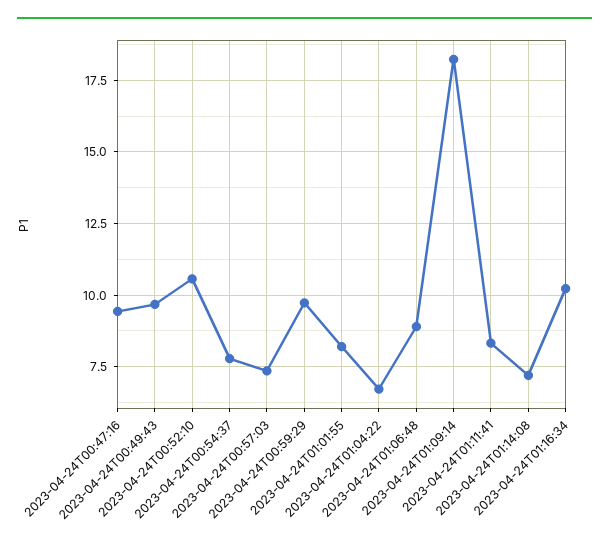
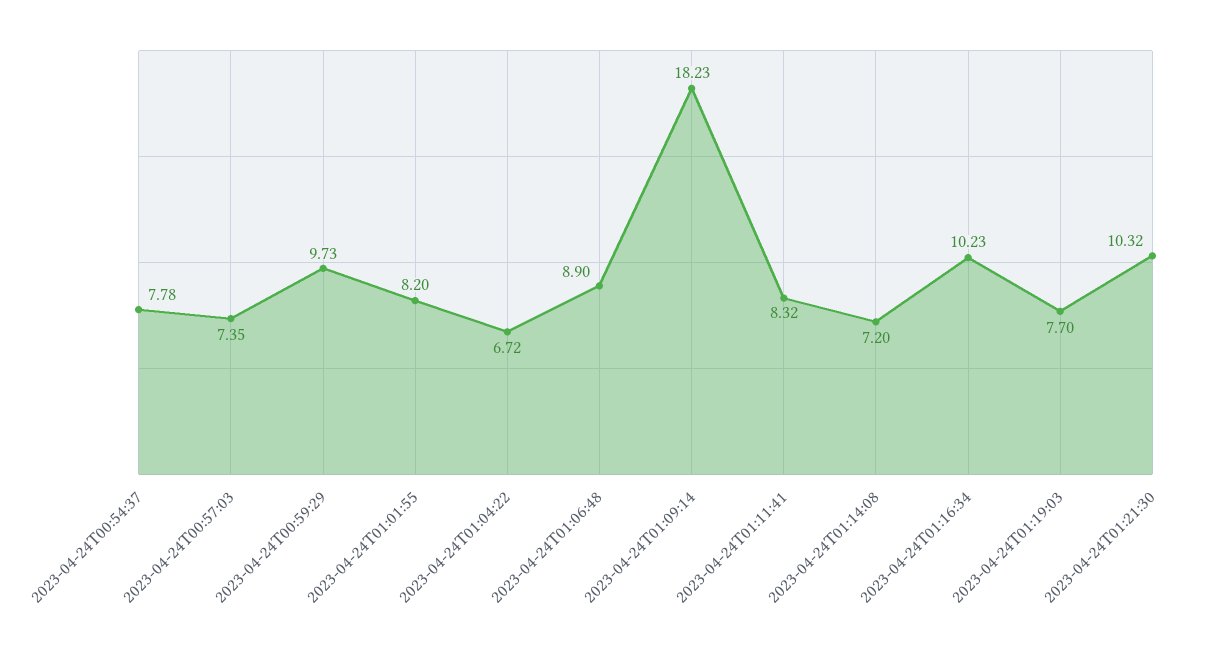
2023-04-24T00:47:16: 9.5 -> none
2023-04-24T00:49:43: 9.75 -> none
2023-04-24T00:52:10: 10.5 -> none
2023-04-24T01:19:03: none -> 7.7
2023-04-24T01:21:30: none -> 10.32

